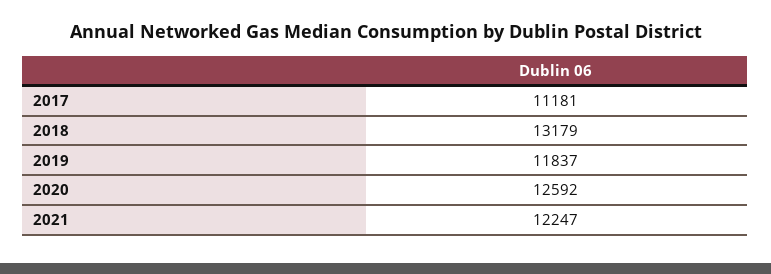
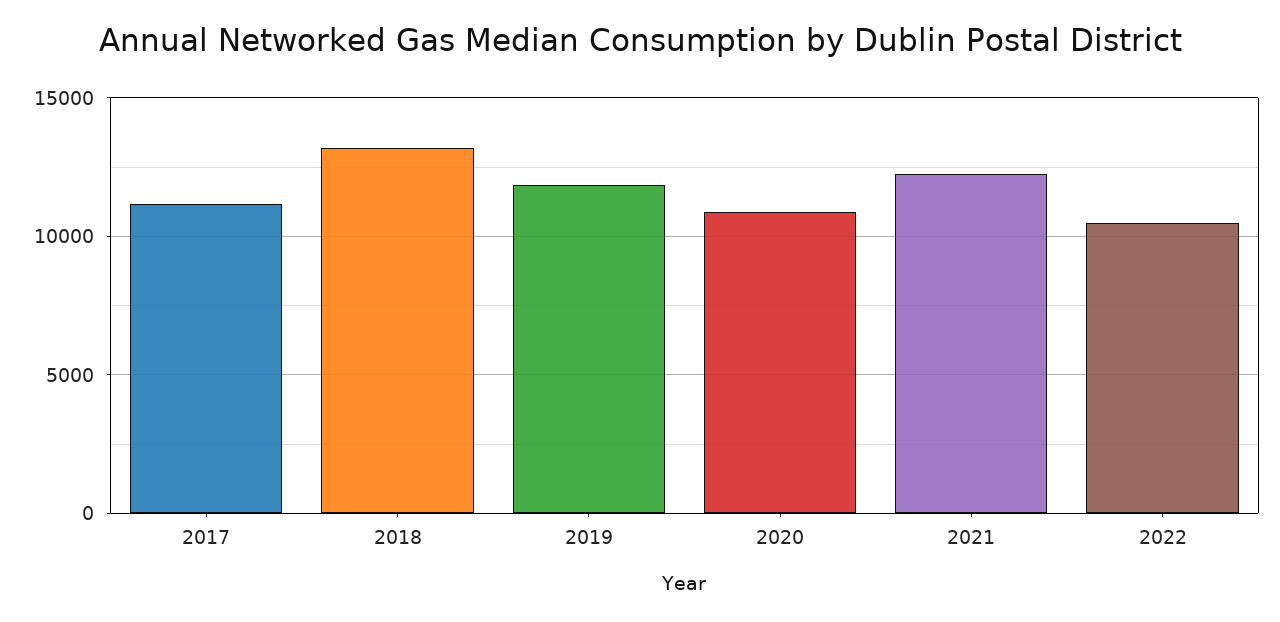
2020: 12592 -> 11000
2022: none -> 10500

